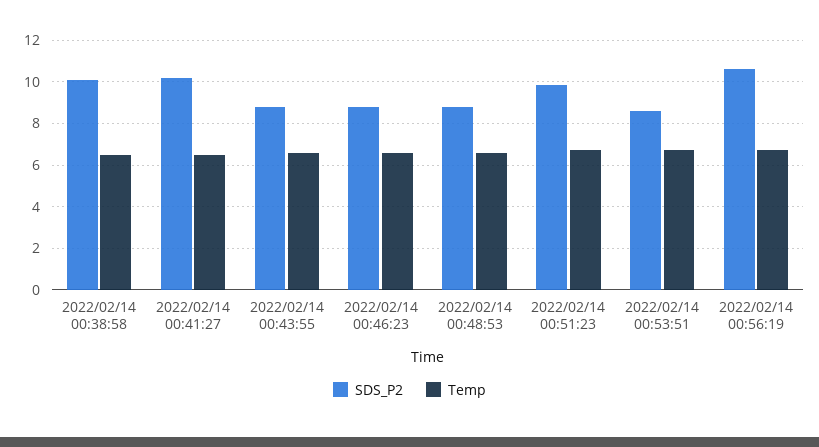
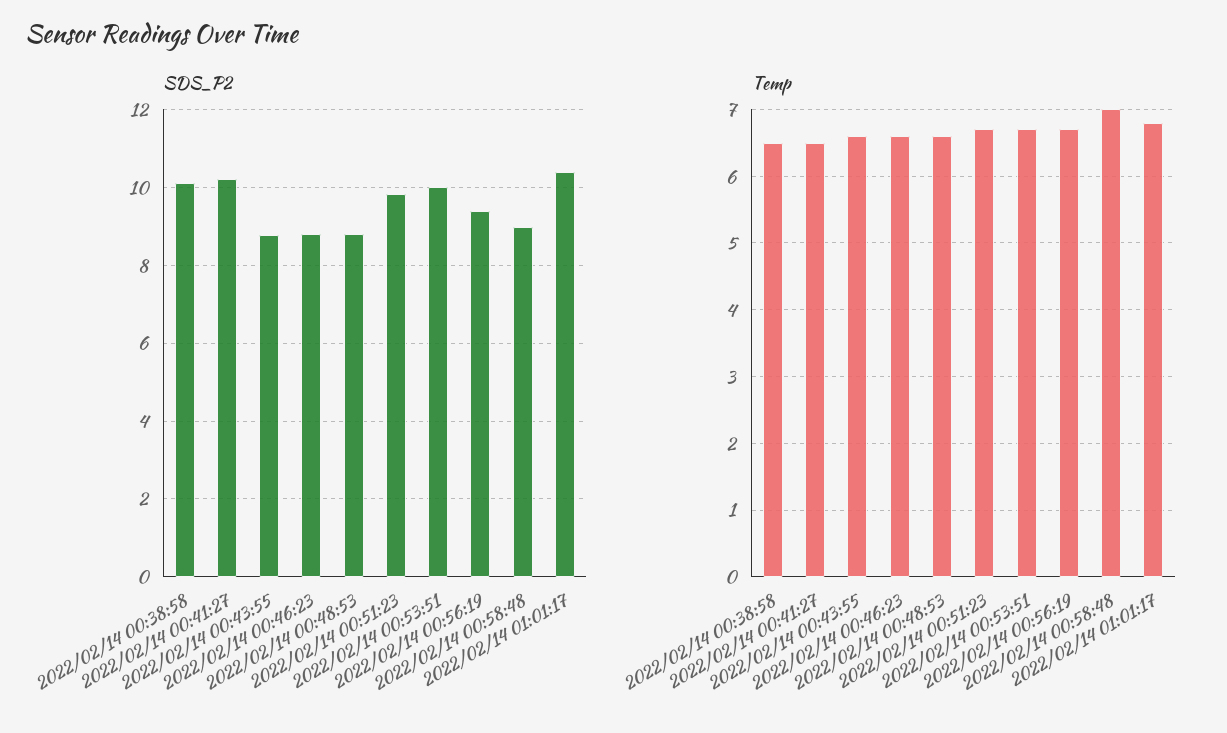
SDS_P2, 2022/02/14 00:53:51: 8.5 -> 10
SDS_P2, 2022/02/14 00:56:19: 10.5 -> 9.4
SDS_P2, 2022/02/14 00:58:48: none -> 9
SDS_P2, 2022/02/14 01:01:17: none -> 10.4
Temp, 2022/02/14 00:58:48: none -> 7
Temp, 2022/02/14 01:01:17: none -> 6.8

